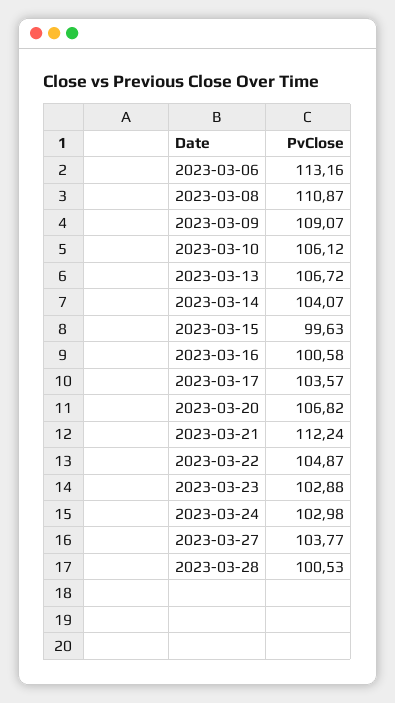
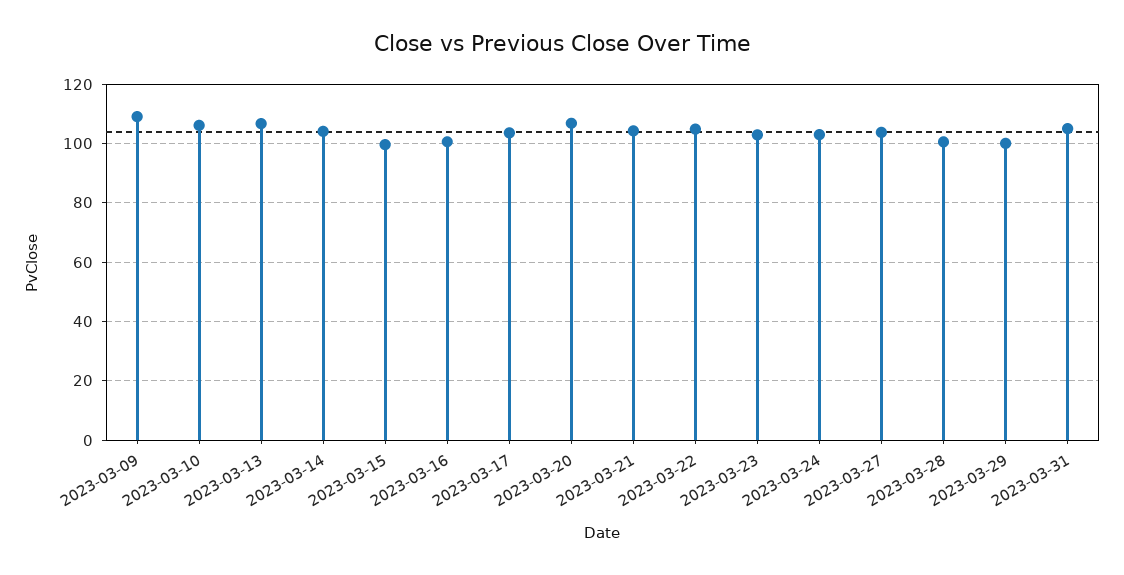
2023-03-06: 113.16 -> none
2023-03-08: 110.87 -> none
2023-03-21: 112.24 -> 105
2023-03-29: none -> 100
2023-03-31: none -> 105

